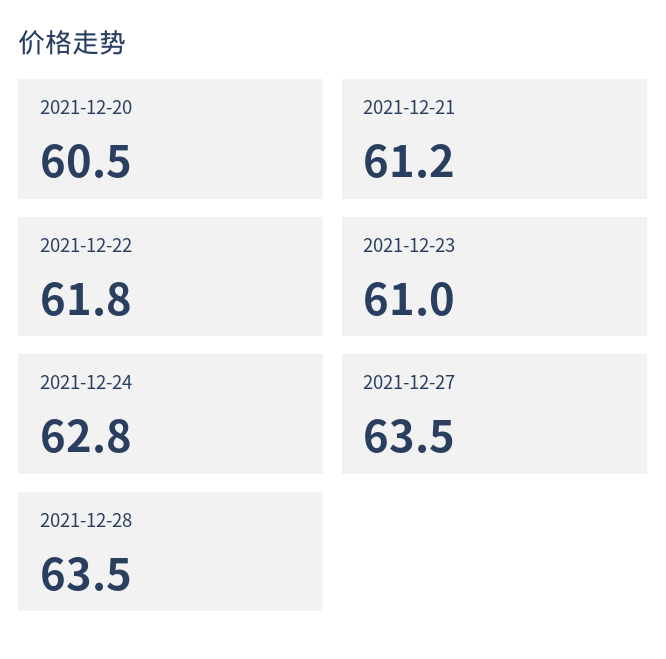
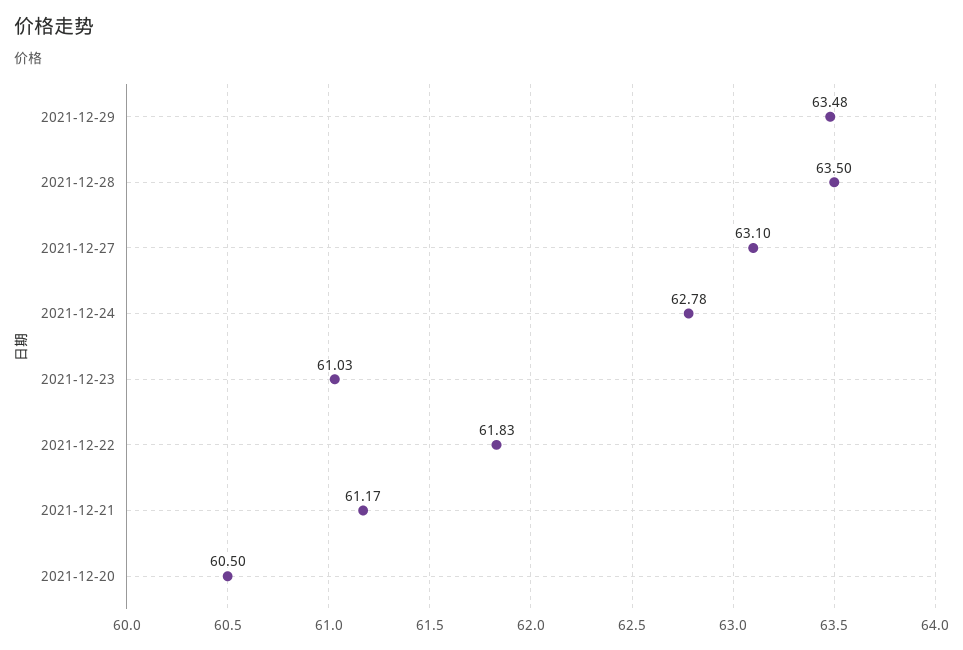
2021-12-27: 63.5 -> 63.1
2021-12-29: none -> 63.48

